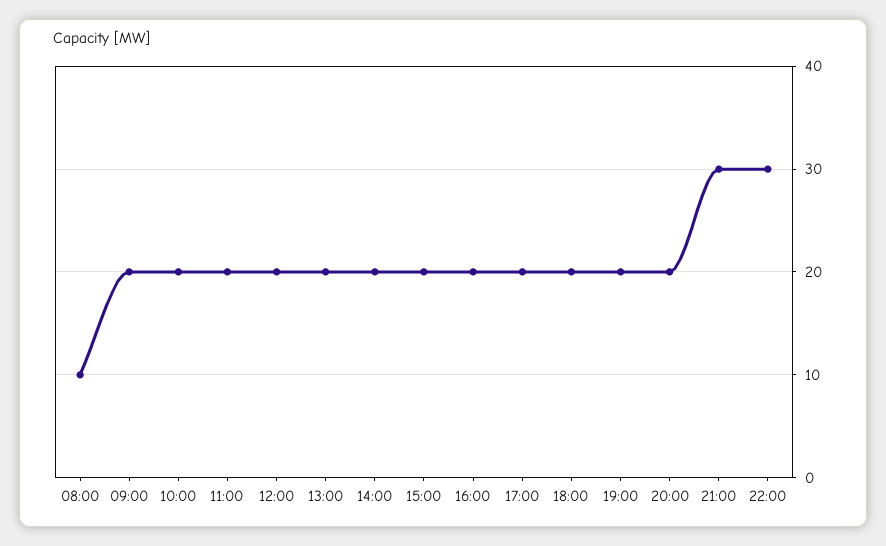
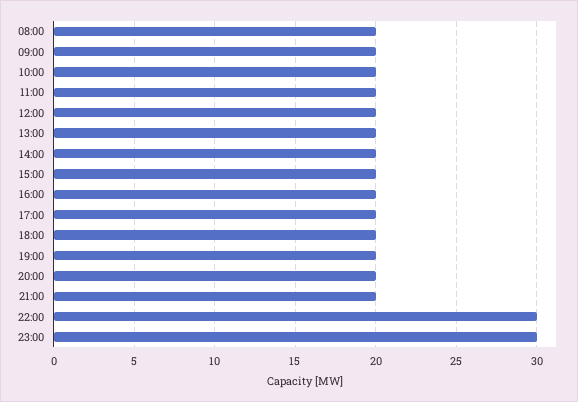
08:00: 10 -> 20
21:00: 30 -> 20
23:00: none -> 30

